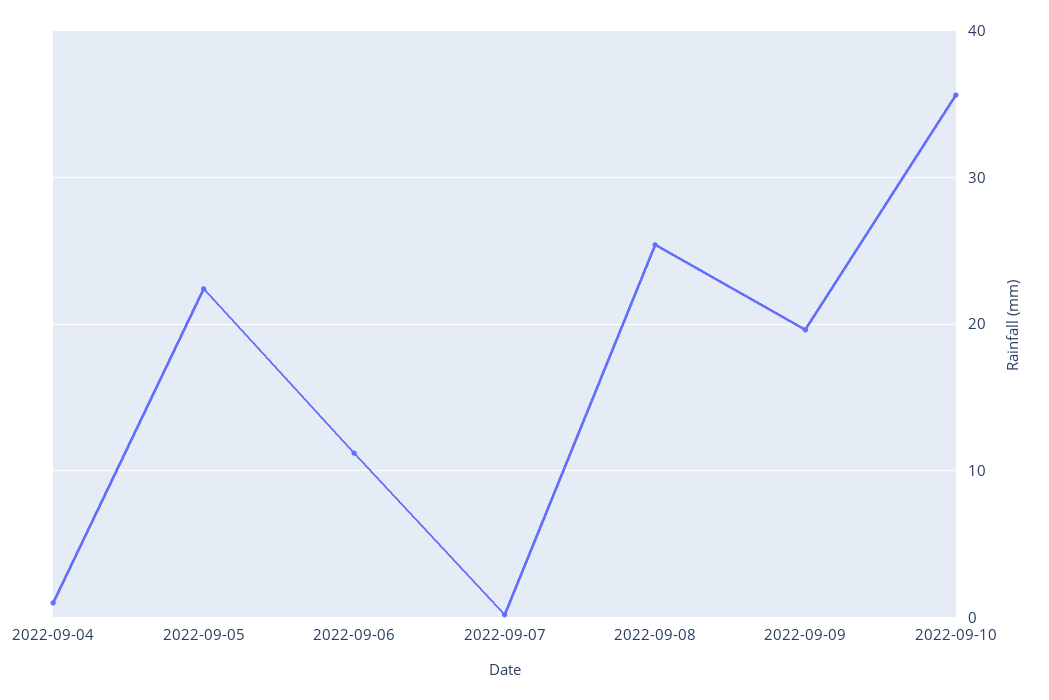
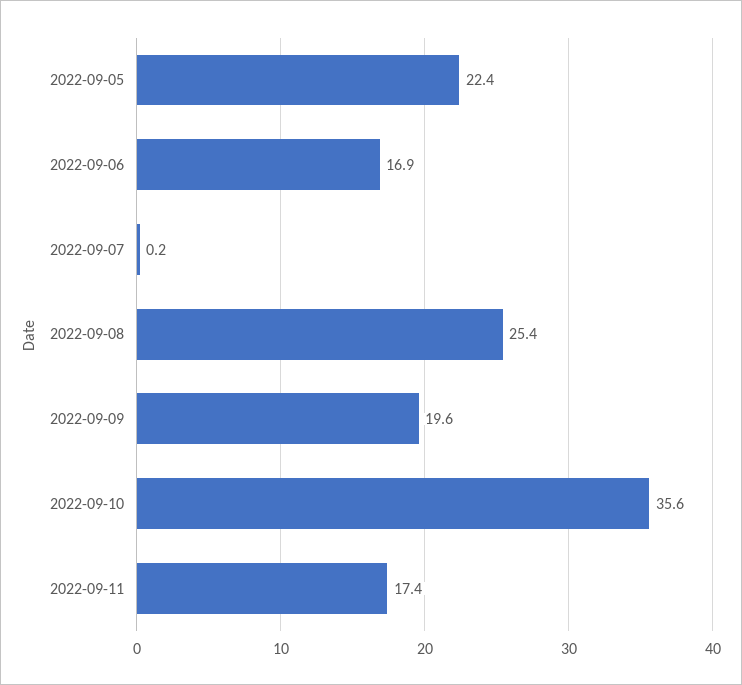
2022-09-04: 1 -> none
2022-09-06: 11 -> 16.9
2022-09-11: none -> 17.4

